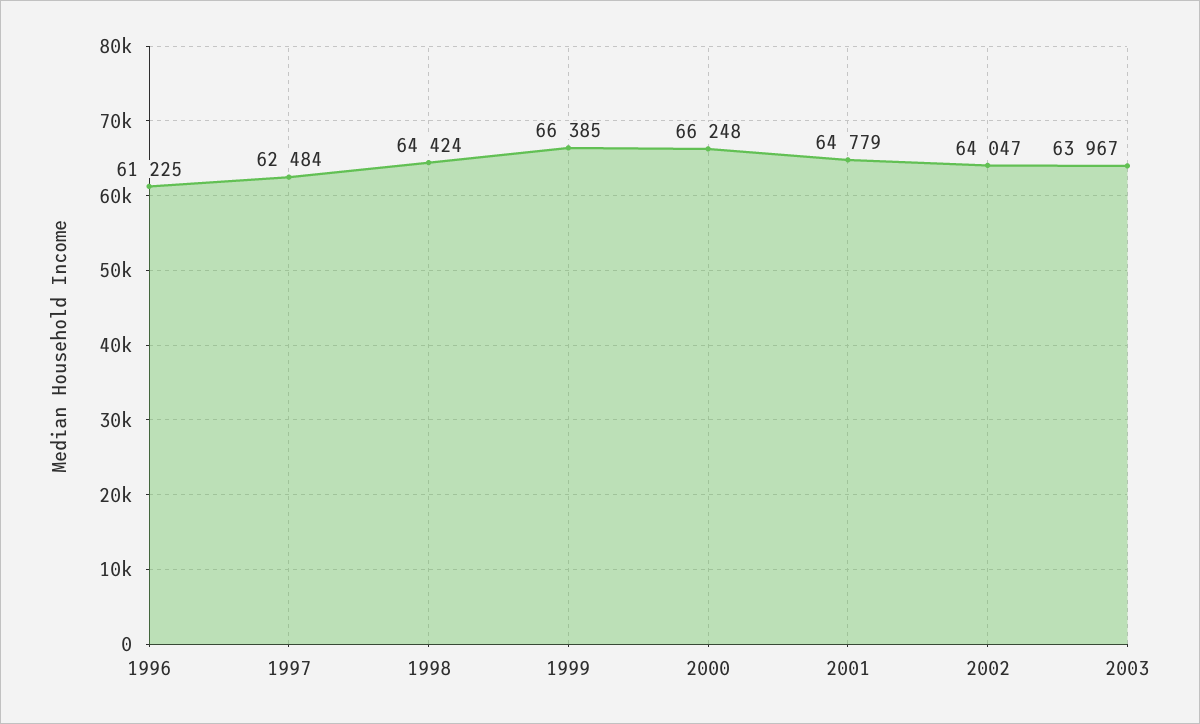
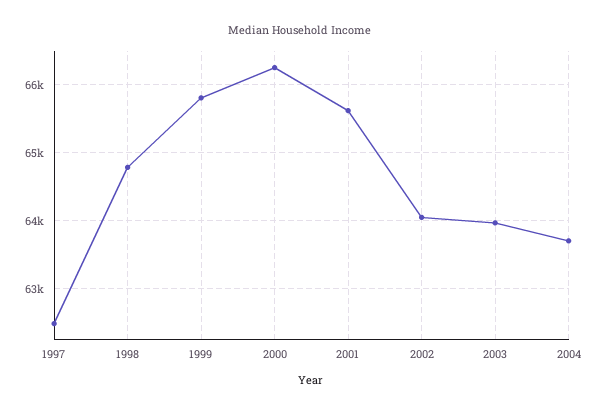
1996: 61225 -> none
1998: 64424 -> 64800
1999: 66385 -> 65800
2001: 64779 -> 65600
2004: none -> 63700

